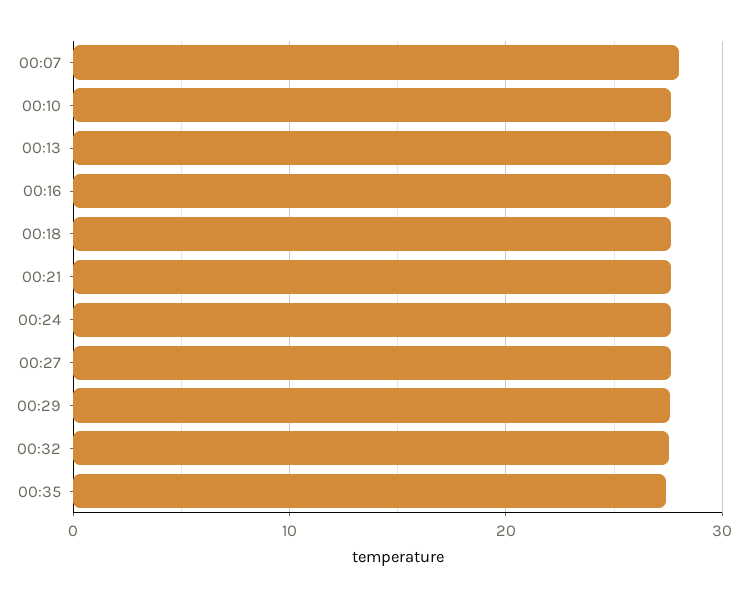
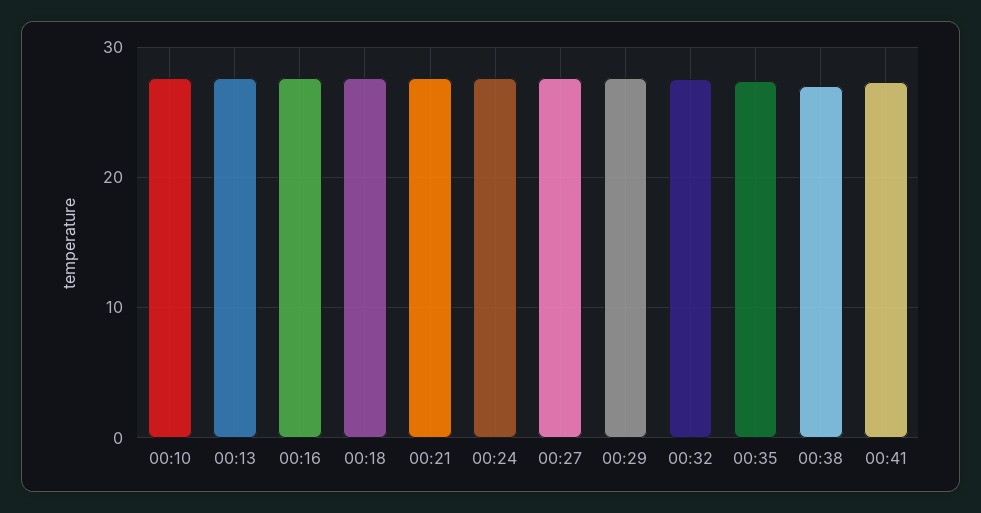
00:07: 28 -> none
00:38: none -> 27
00:41: none -> 27

